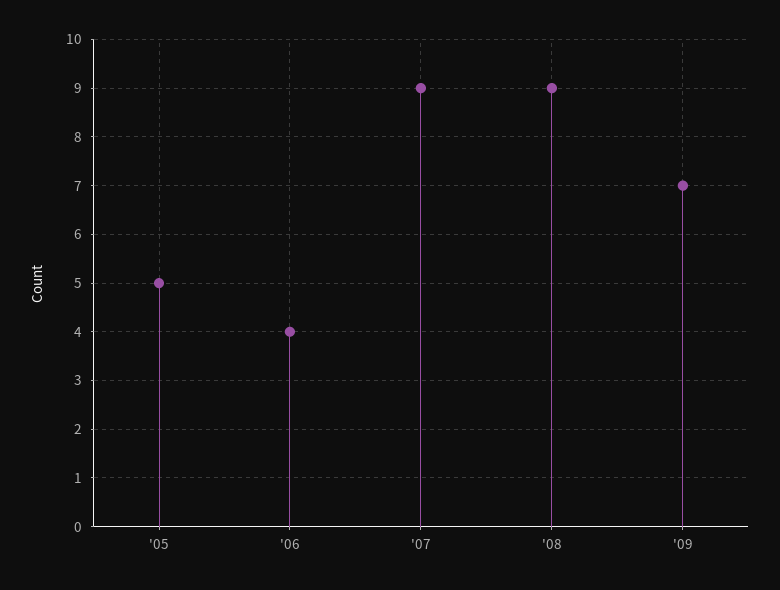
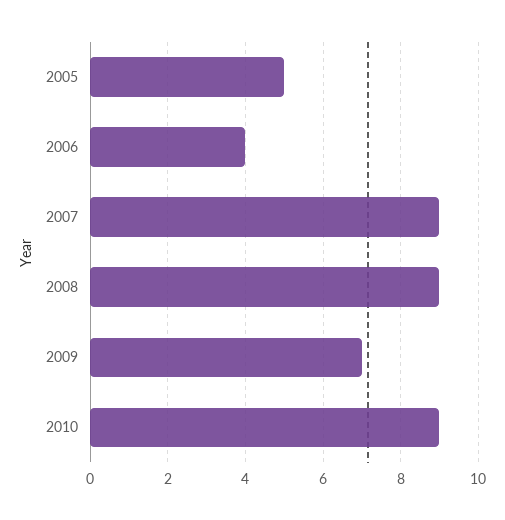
2010: none -> 9

